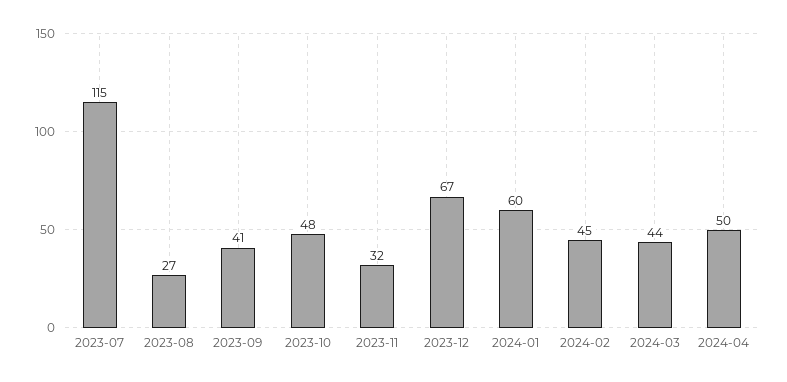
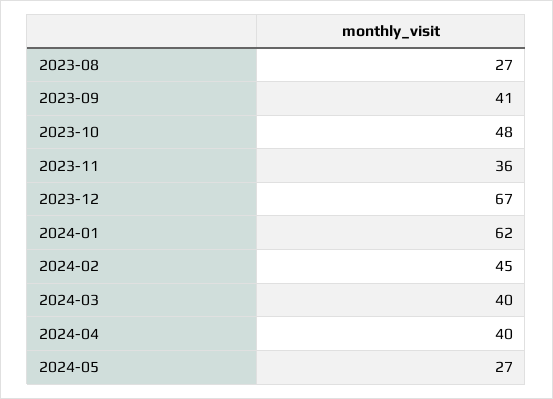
2023-07: 115 -> none
2023-11: 32 -> 36
2024-01: 60 -> 62
2024-03: 44 -> 40
2024-04: 50 -> 40
2024-05: none -> 27

